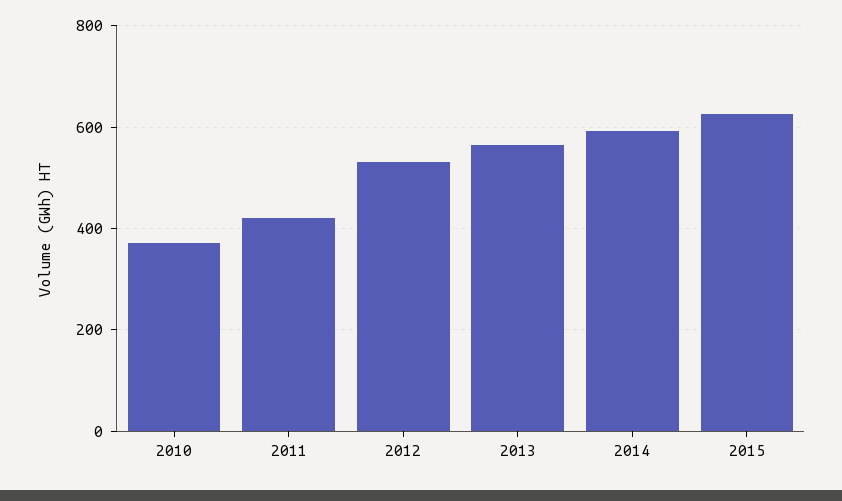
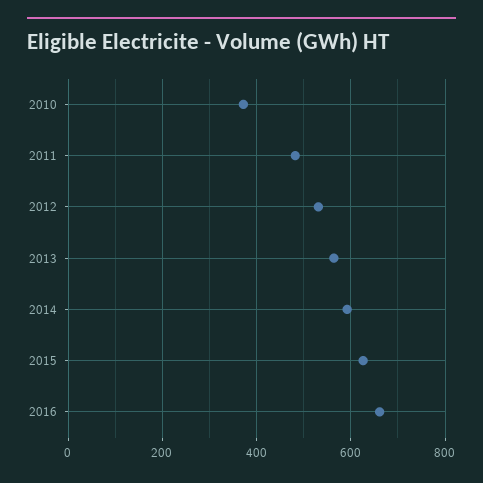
2011: 420 -> 480
2016: none -> 660

